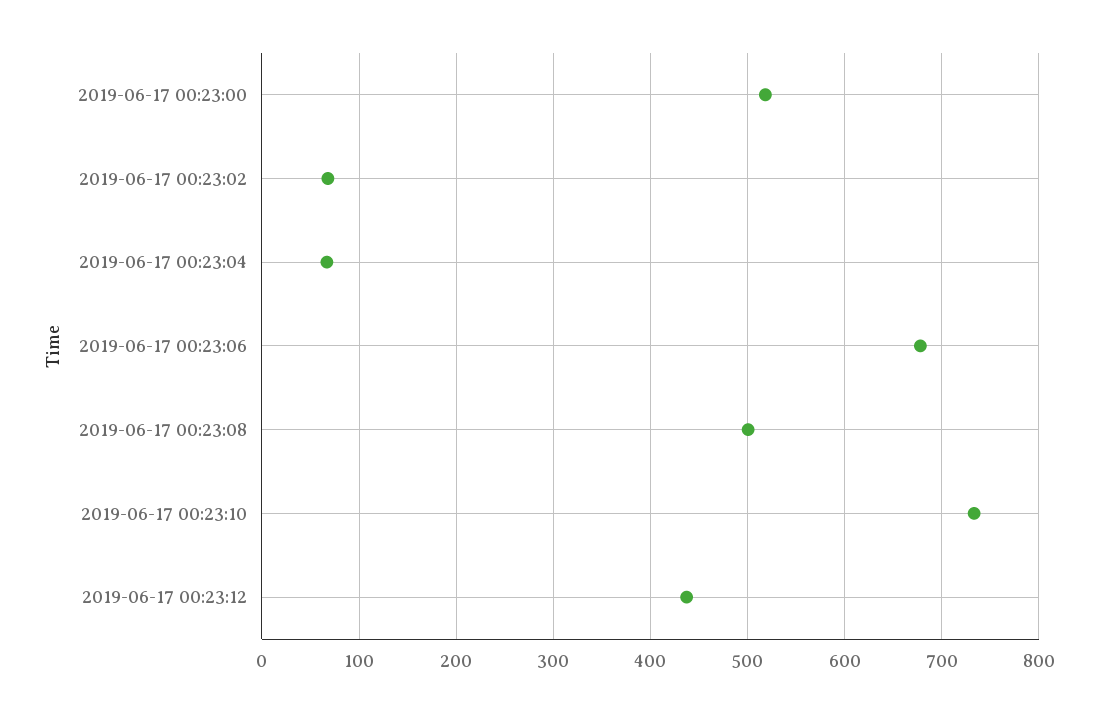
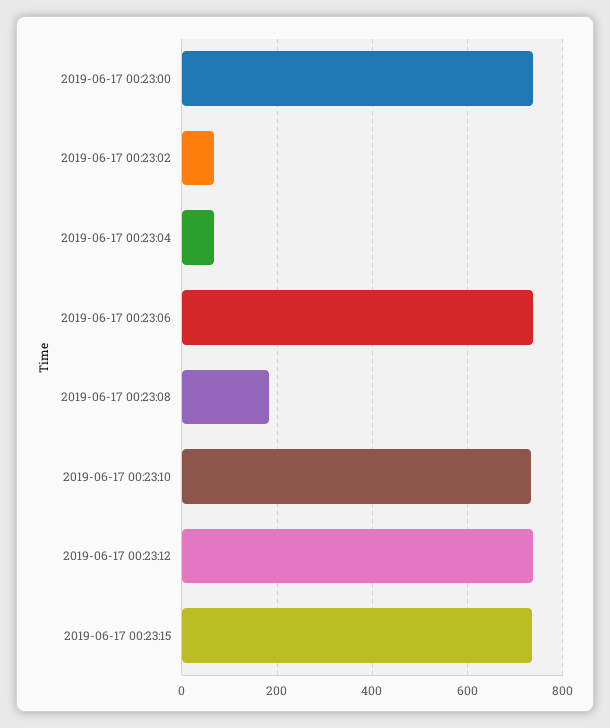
2019-06-17 00:23:00: 520 -> 740
2019-06-17 00:23:06: 680 -> 740
2019-06-17 00:23:08: 500 -> 180
2019-06-17 00:23:12: 440 -> 740
2019-06-17 00:23:15: none -> 740

